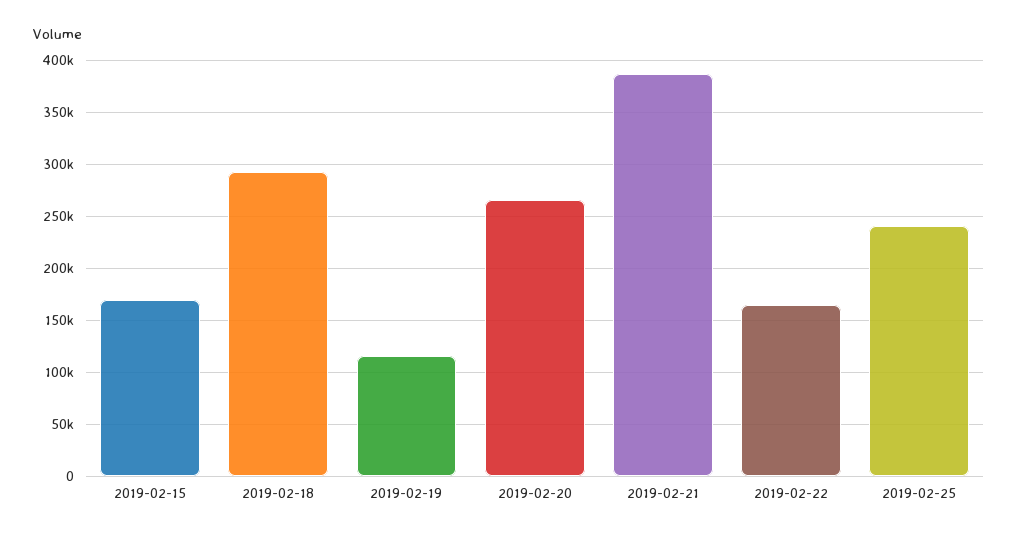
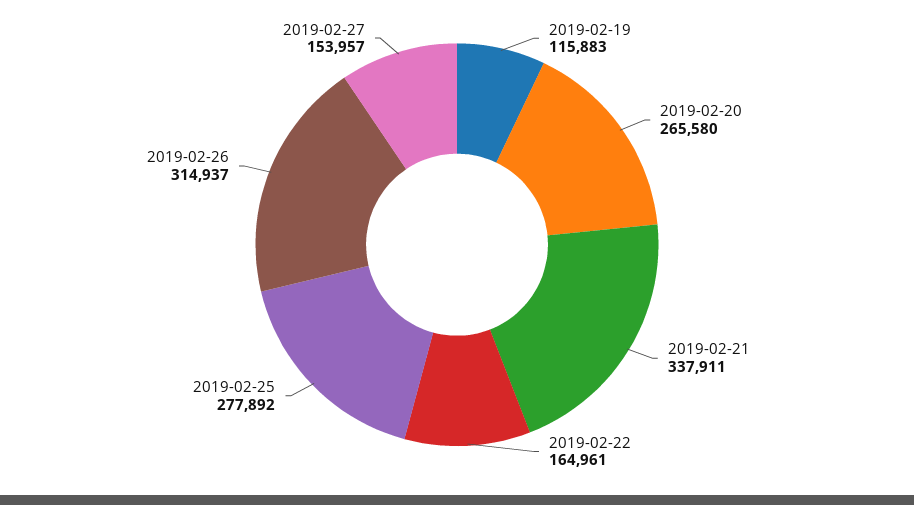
2019-02-15: 170000 -> none
2019-02-18: 290000 -> none
2019-02-21: 390000 -> 337911
2019-02-25: 240000 -> 277892
2019-02-26: none -> 314937
2019-02-27: none -> 153957

